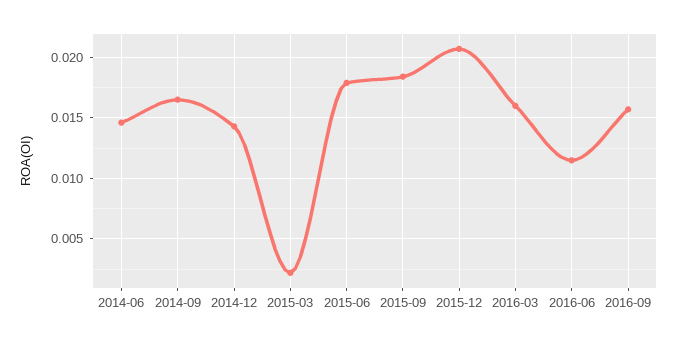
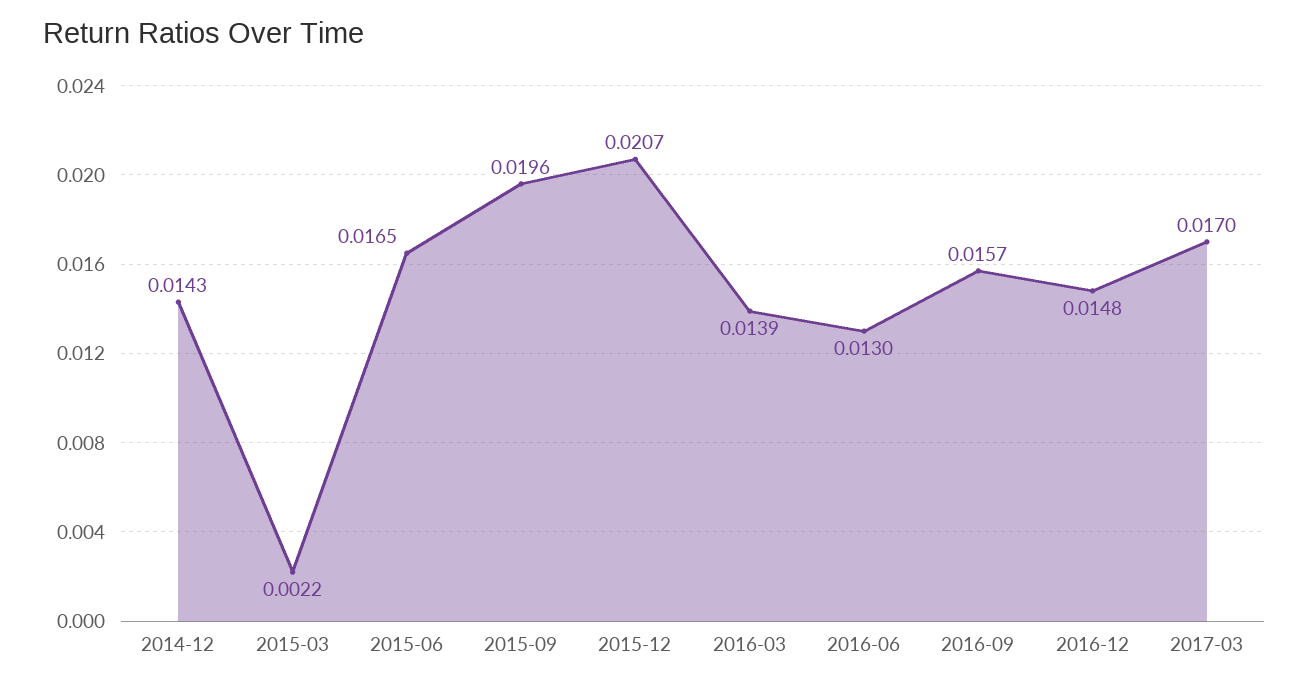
2014-06: 0.0145 -> none
2014-09: 0.0165 -> none
2015-06: 0.018 -> 0.0165
2015-09: 0.0185 -> 0.0196
2016-03: 0.016 -> 0.0139
2016-06: 0.0115 -> 0.013
2016-12: none -> 0.0148
2017-03: none -> 0.017

